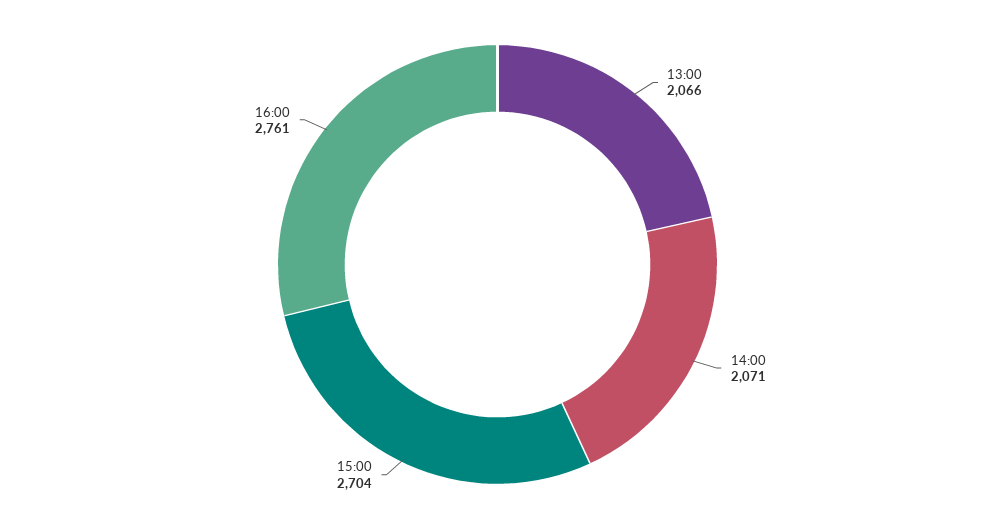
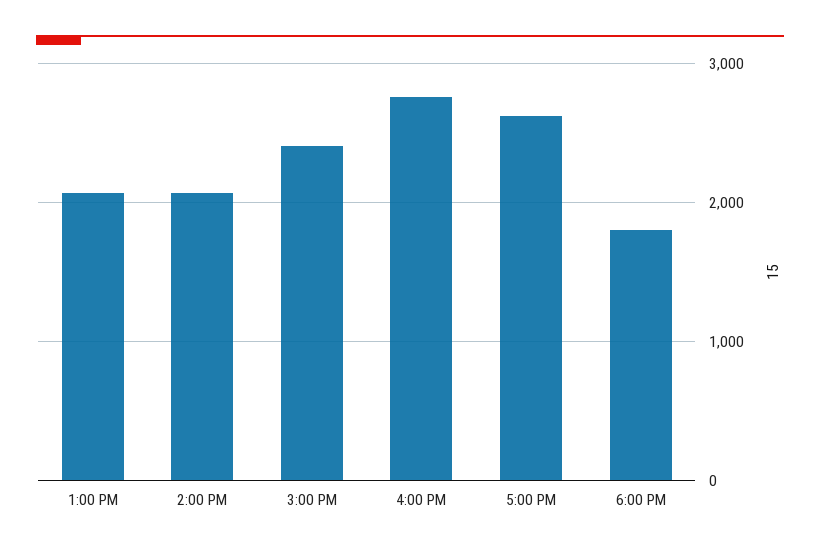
15:00: 2704 -> 2400
5:00 PM: none -> 2600
6:00 PM: none -> 1800

